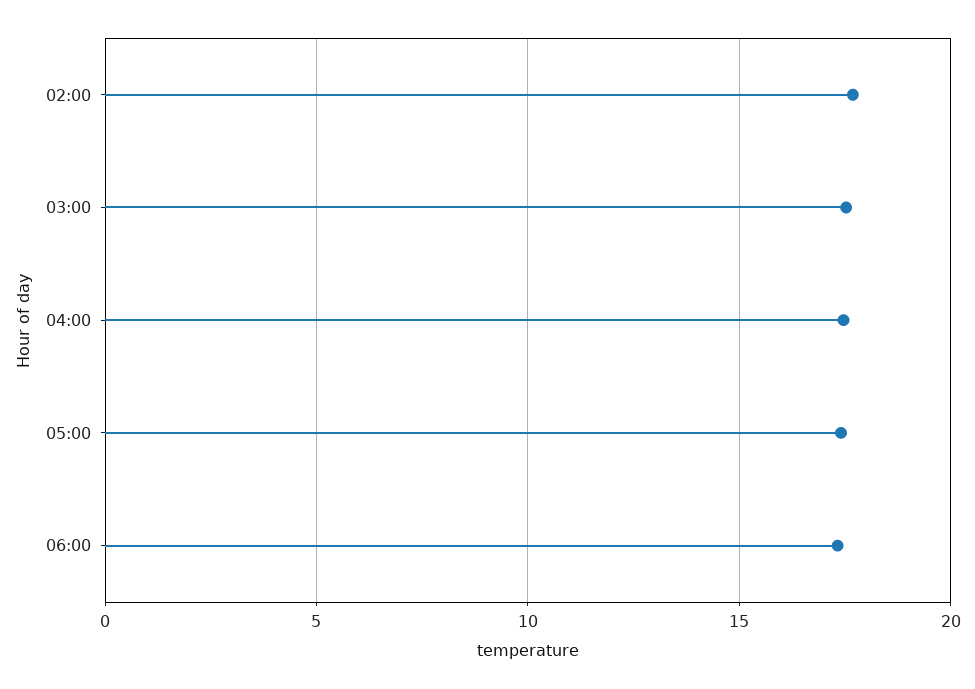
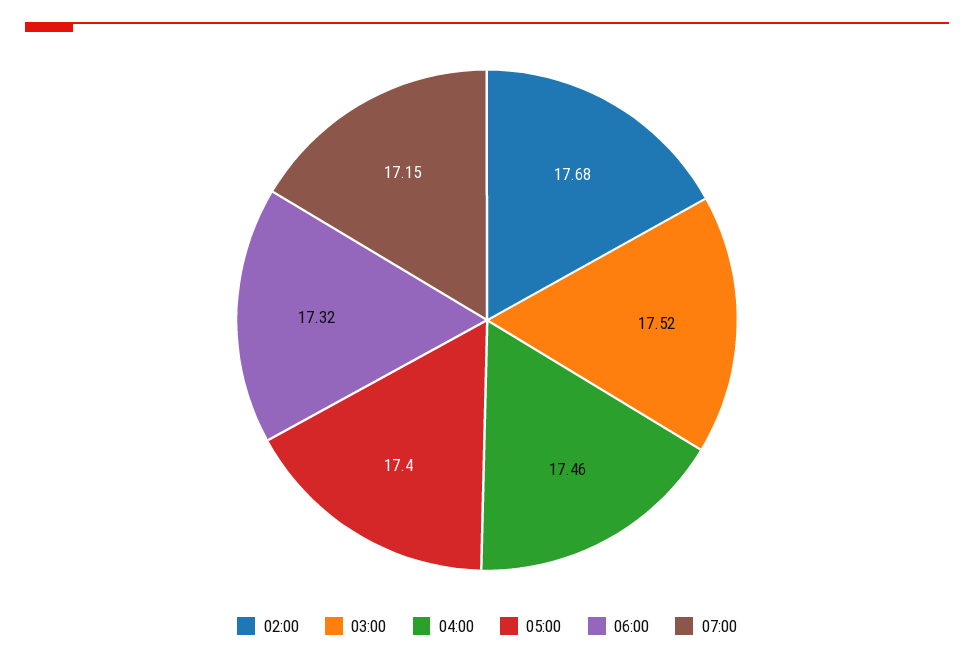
07:00: none -> 17.15

